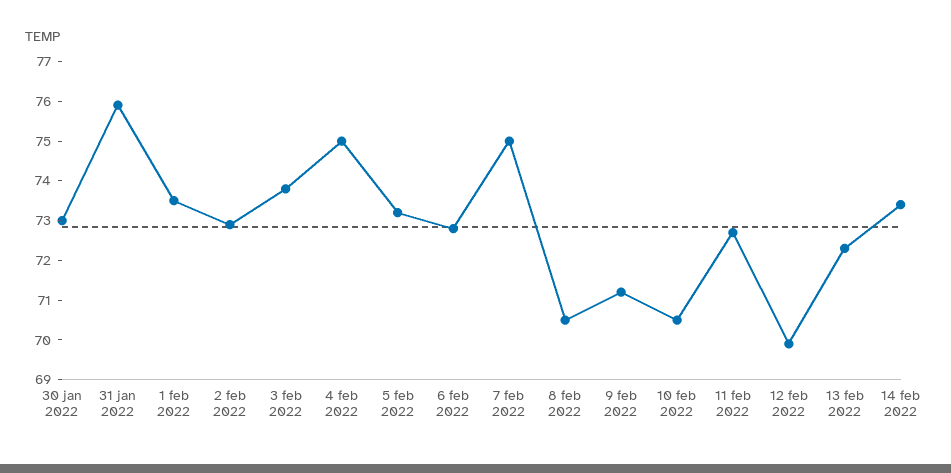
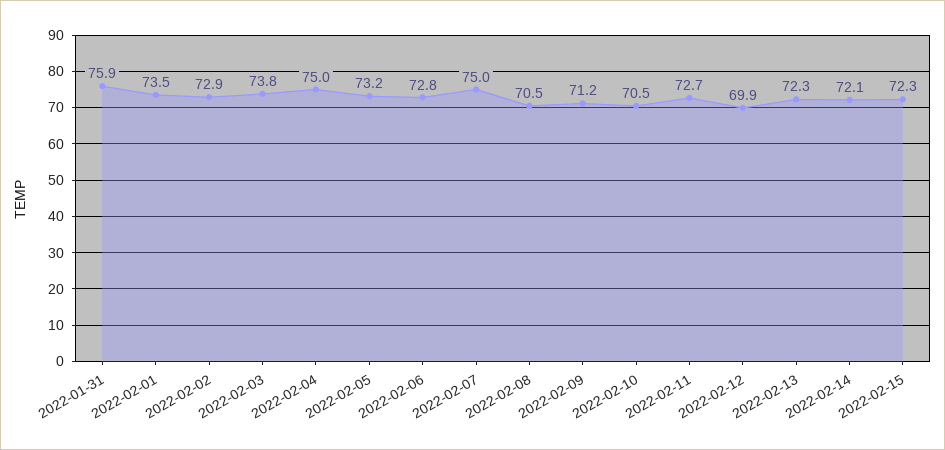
30 jan 2022: 73 -> none
14 feb 2022: 73.5 -> 72.1
2022-02-15: none -> 72.3

